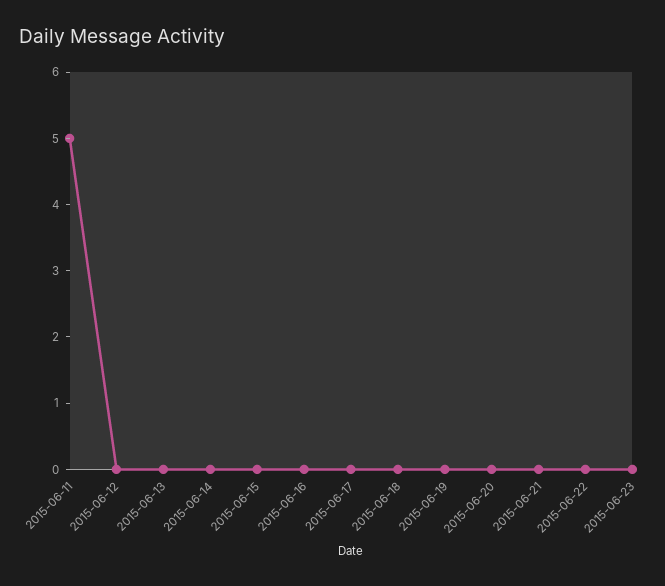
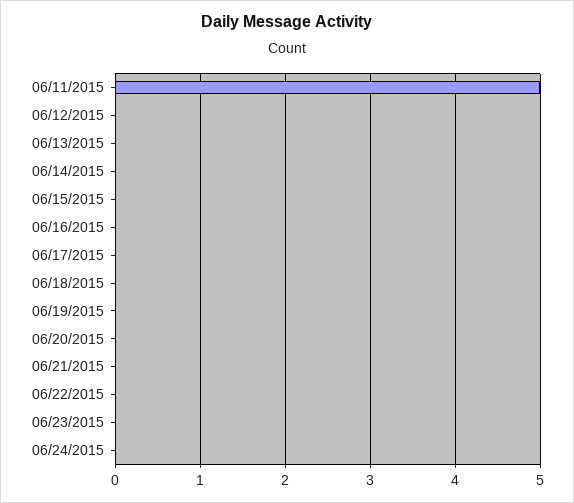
06/24/2015: none -> 0

